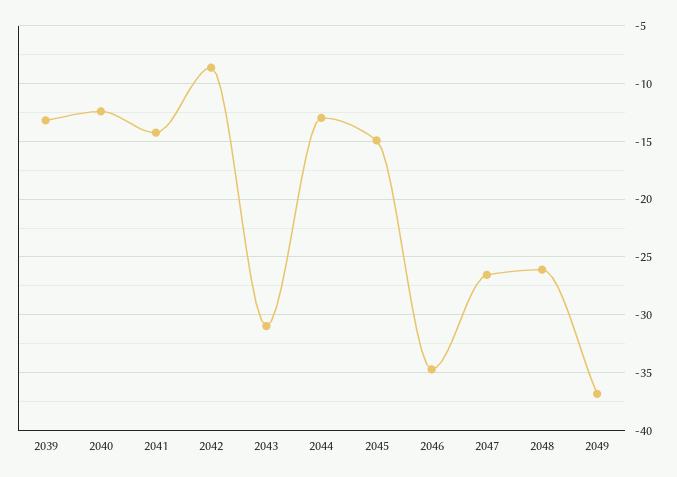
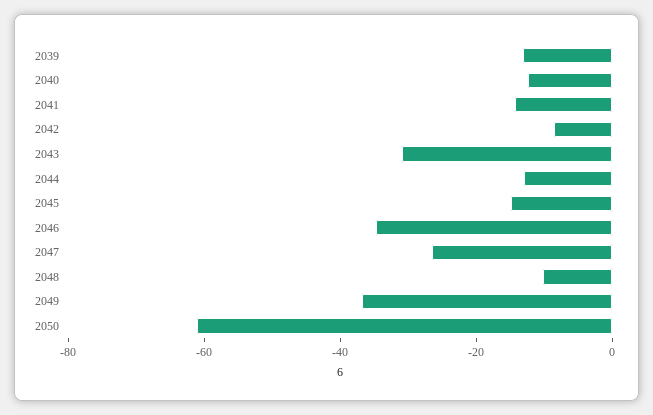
2048: -26 -> -10
2050: none -> -60

